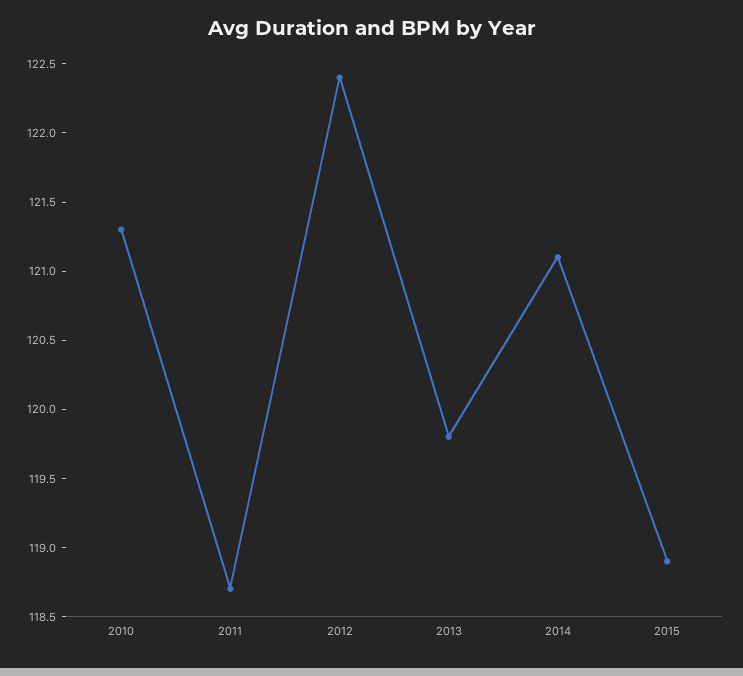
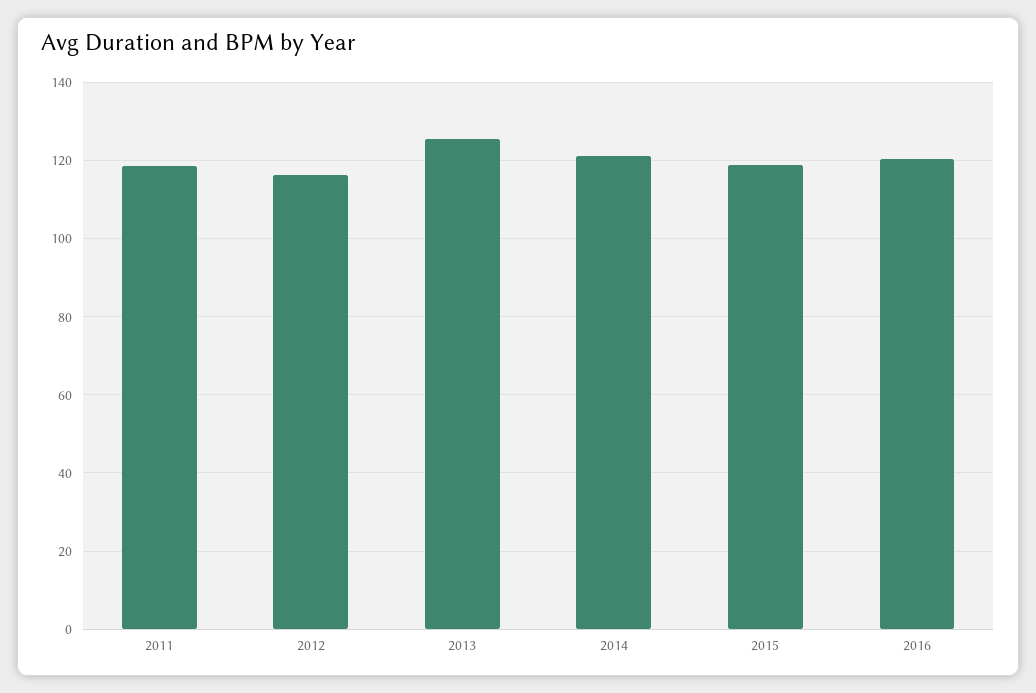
2010: 121.3 -> none
2012: 122.4 -> 116
2013: 119.8 -> 126
2016: none -> 120

